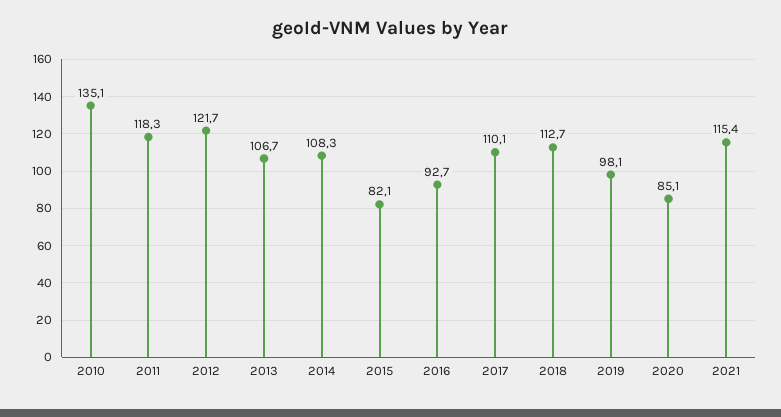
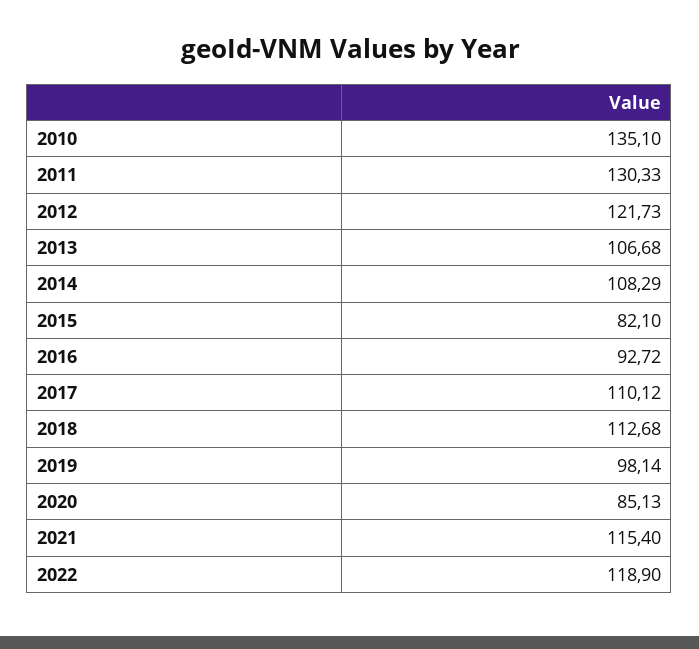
2011: 118.3 -> 130.33
2022: none -> 118.9

